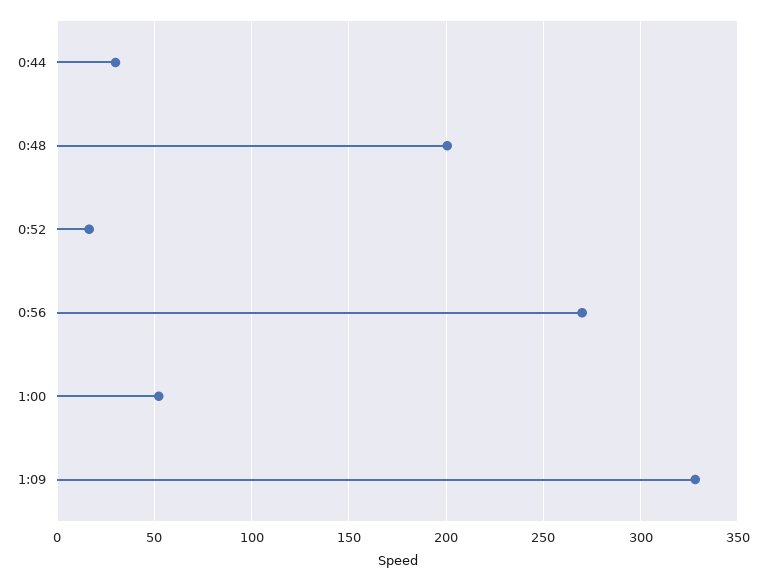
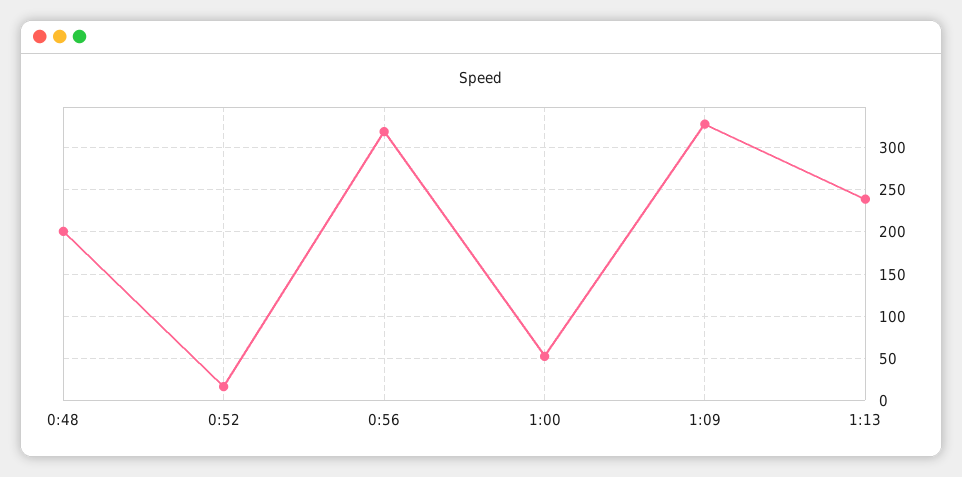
0:44: 30 -> none
0:56: 270 -> 320
1:13: none -> 240

